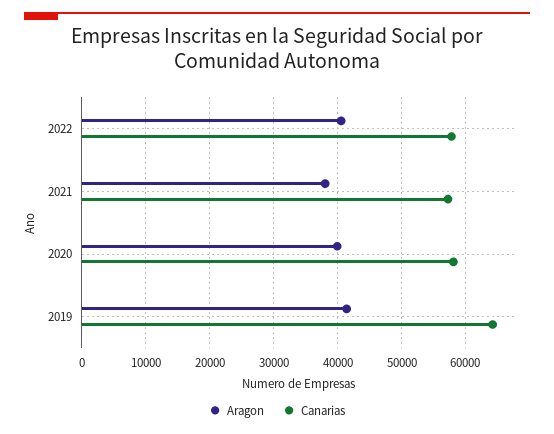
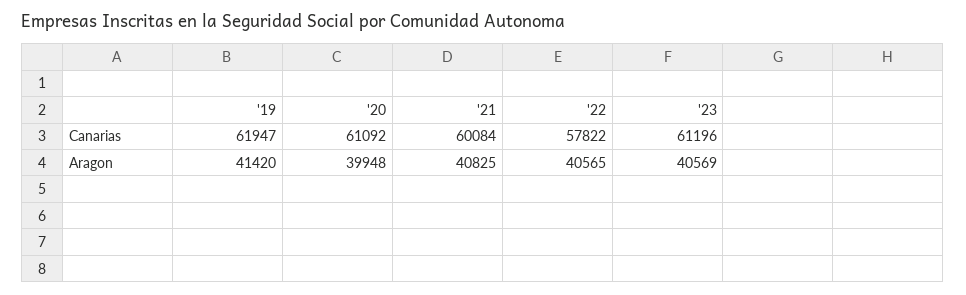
Aragon, 2021: 38000 -> 40825
Canarias, 2021: 57000 -> 60084
Canarias, 2020: 58000 -> 61092
Canarias, 2019: 64000 -> 61947
Canarias, '23: none -> 61196
Aragon, '23: none -> 40569

